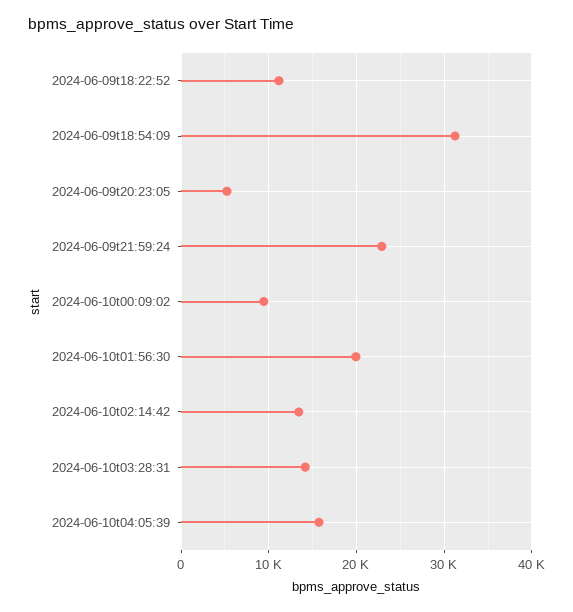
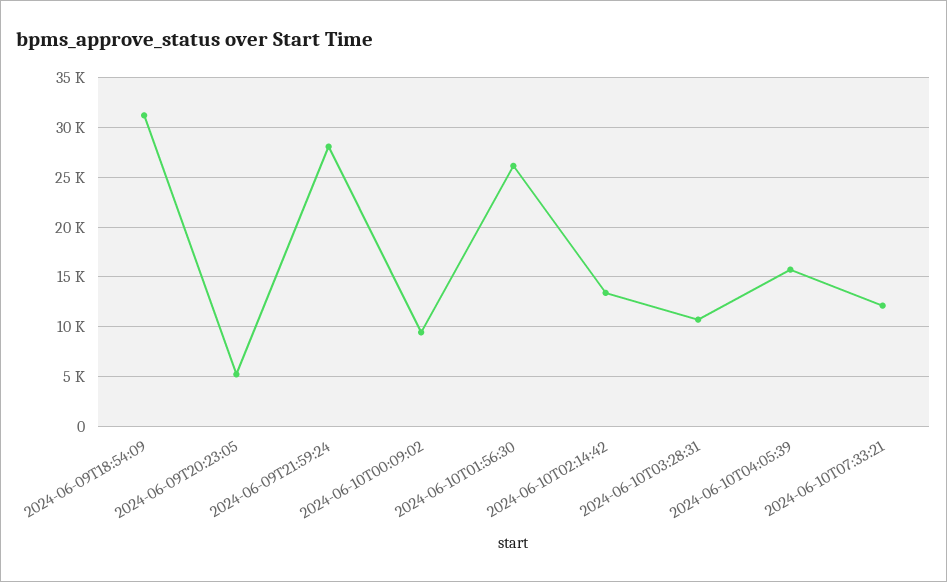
2024-06-09t18:22:52: 11000 -> none
2024-06-09t21:59:24: 23000 -> 28000
2024-06-10t01:56:30: 20000 -> 26000
2024-06-10t03:28:31: 14000 -> 11000
2024-06-10T07:33:21: none -> 12000

